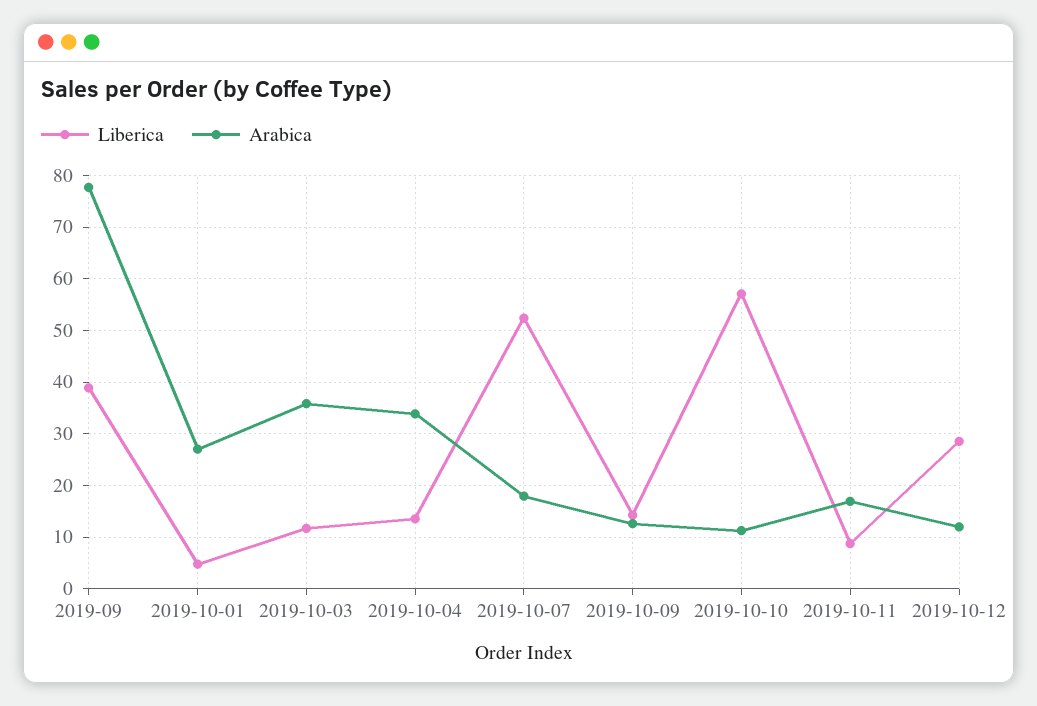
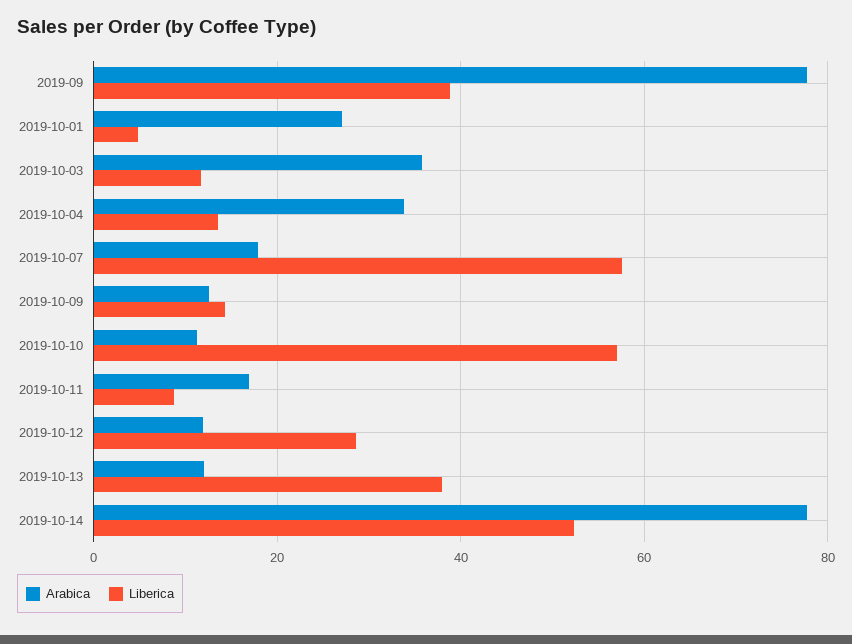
Liberica, 2019-10-07: 52 -> 58
Arabica, 2019-10-13: none -> 12
Liberica, 2019-10-13: none -> 38
Arabica, 2019-10-14: none -> 78
Liberica, 2019-10-14: none -> 52

